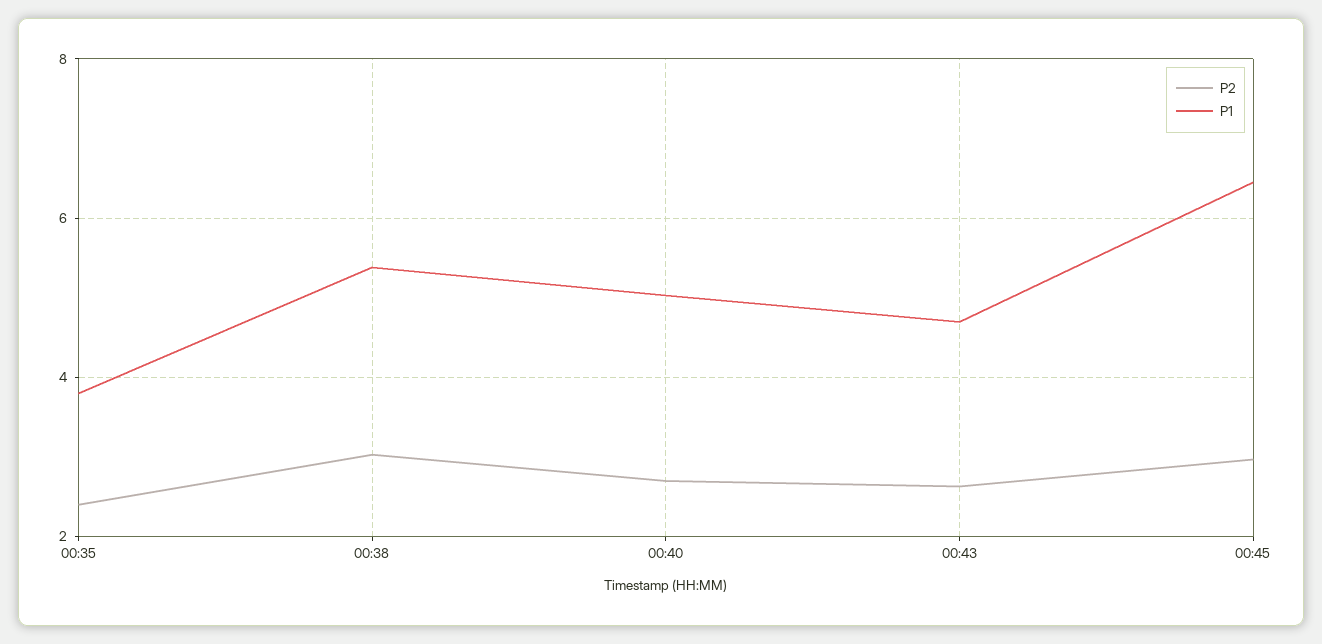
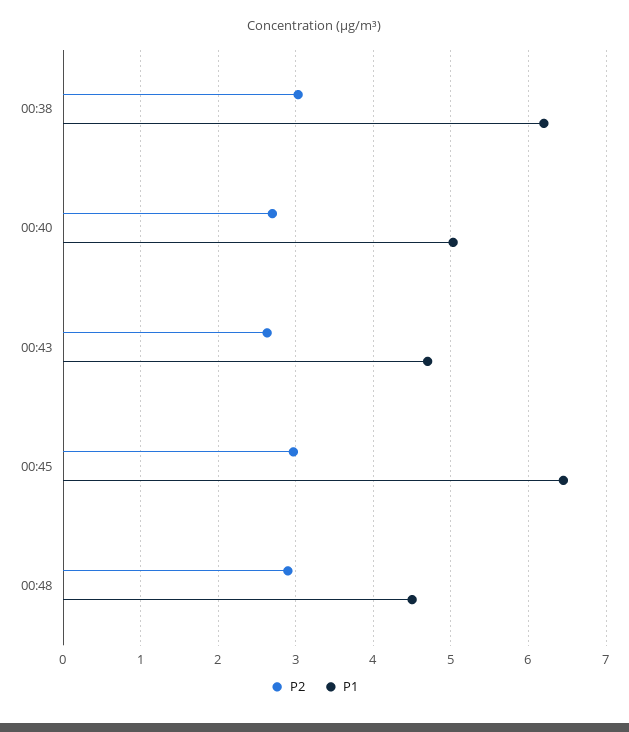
P2, 00:35: 2.4 -> none
P1, 00:35: 3.8 -> none
P1, 00:38: 5.4 -> 6.2
P2, 00:48: none -> 2.9
P1, 00:48: none -> 4.5

